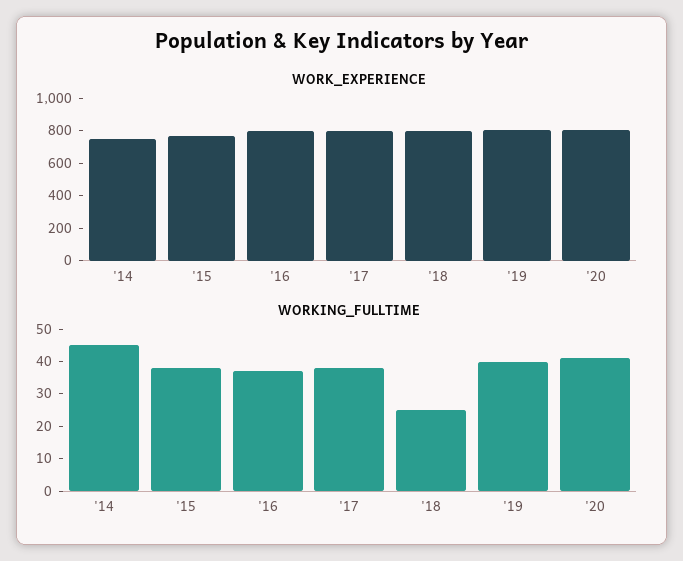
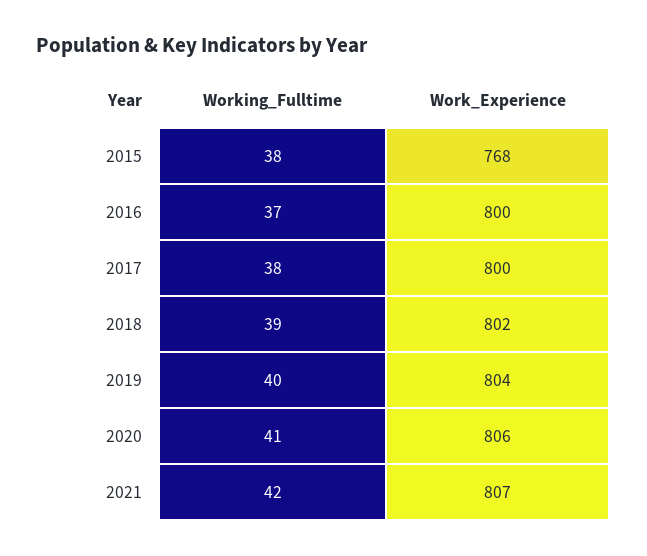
WORK_EXPERIENCE, '14: 750 -> none
WORKING_FULLTIME, '14: 45 -> none
WORKING_FULLTIME, '18: 25 -> 39
WORKING_FULLTIME, 2021: none -> 42
WORK_EXPERIENCE, 2021: none -> 807

